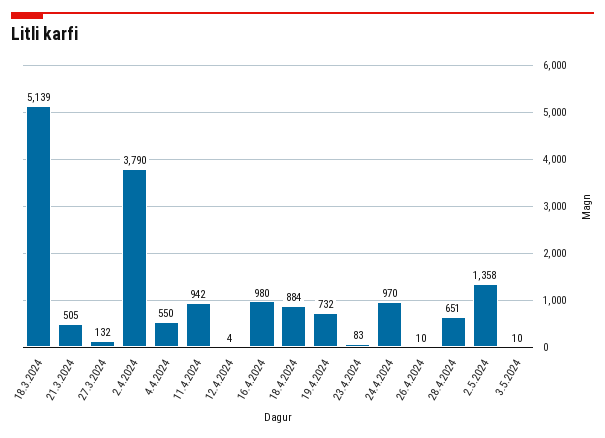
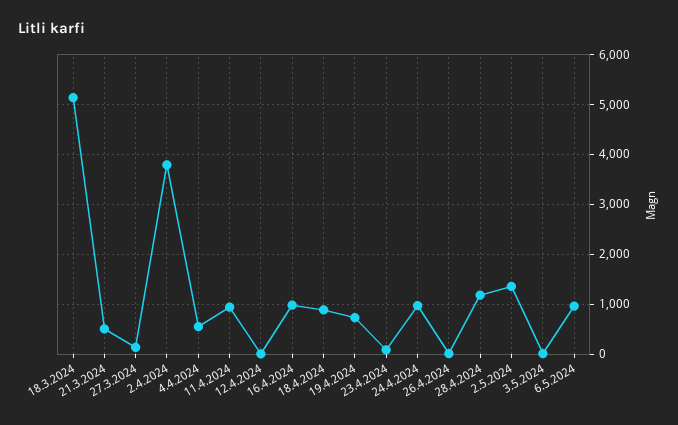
28.4.2024: 651 -> 1200
6.5.2024: none -> 1000

